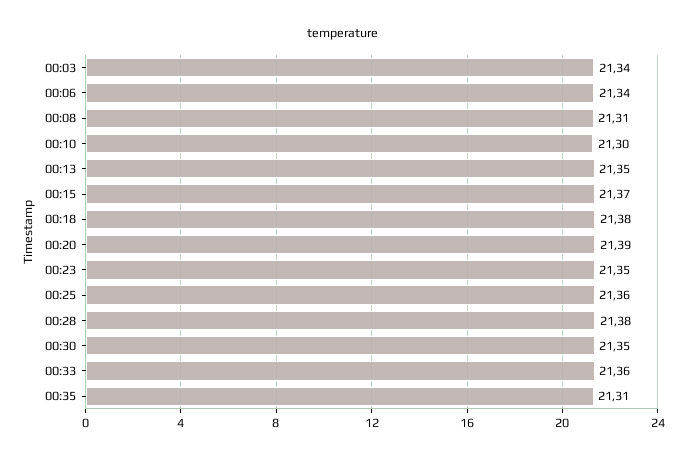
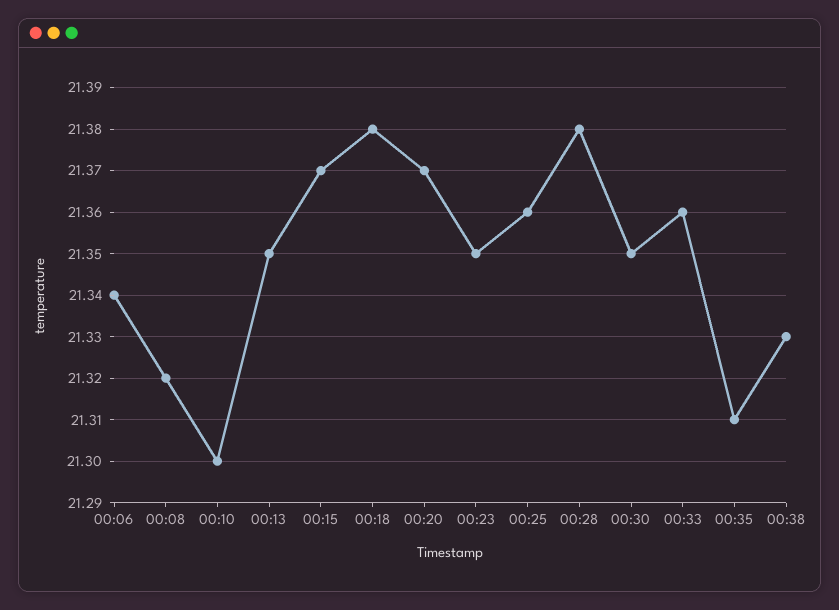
00:03: 21.34 -> none
00:08: 21.31 -> 21.32
00:20: 21.39 -> 21.37
00:38: none -> 21.33

